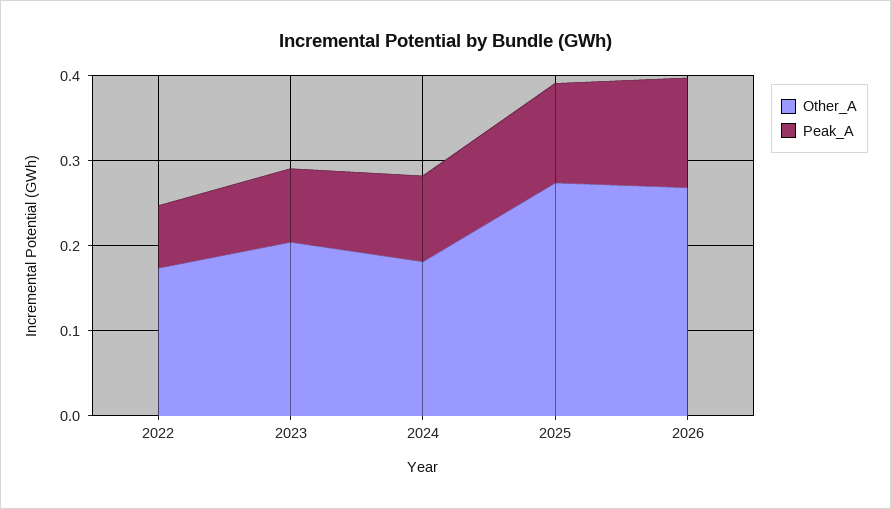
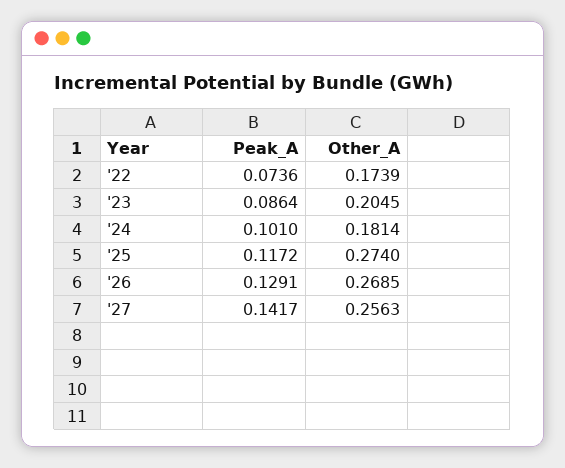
Peak_A, '27: none -> 0.1417
Other_A, '27: none -> 0.2563

